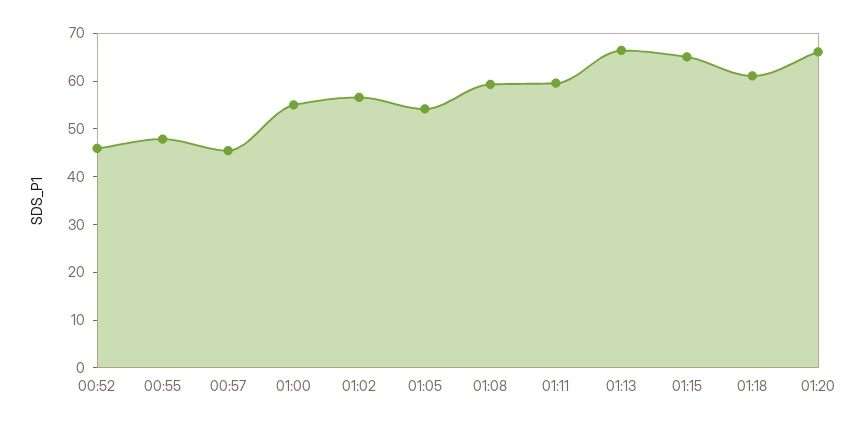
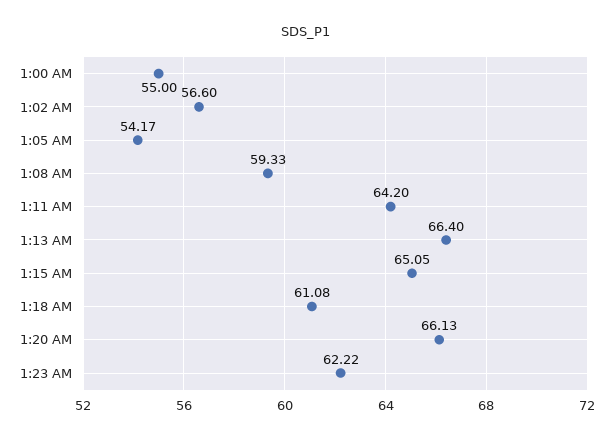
00:52: 46 -> none
00:55: 48 -> none
00:57: 46 -> none
01:11: 60 -> 64.2
1:23 AM: none -> 62.22

